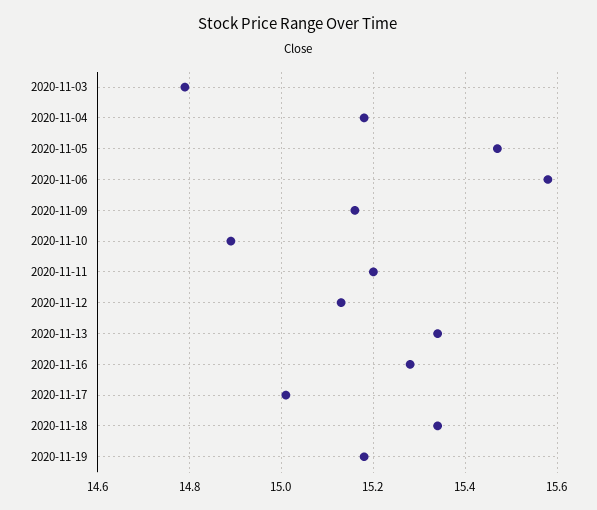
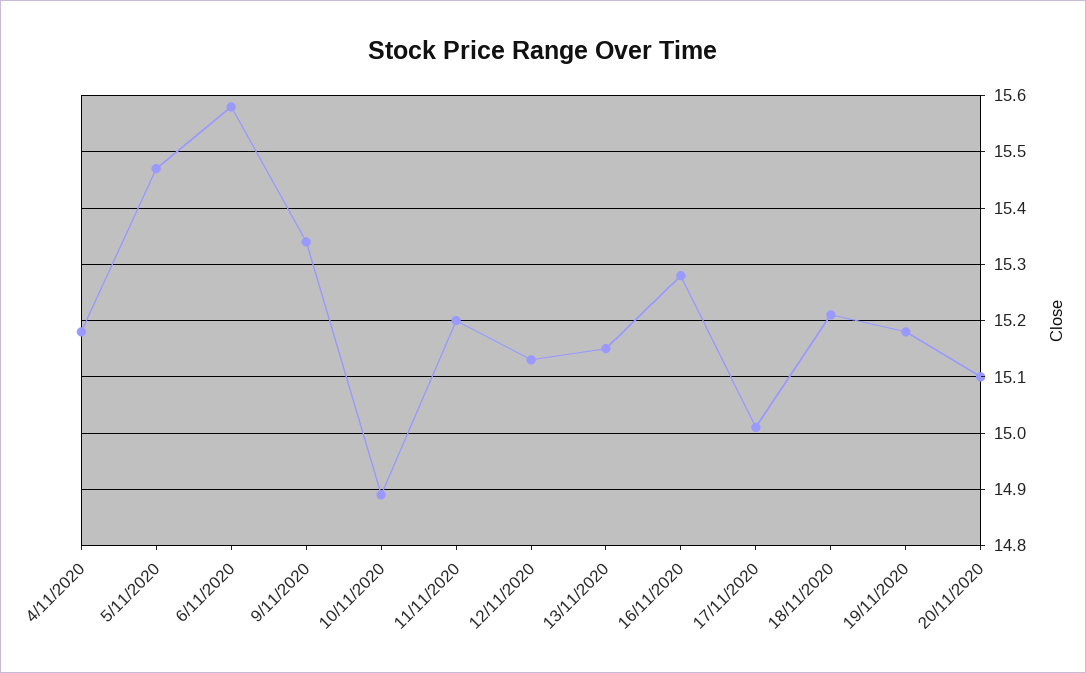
2020-11-03: 14.8 -> none
2020-11-09: 15.15 -> 15.35
2020-11-13: 15.35 -> 15.15
2020-11-18: 15.35 -> 15.2
20/11/2020: none -> 15.1

